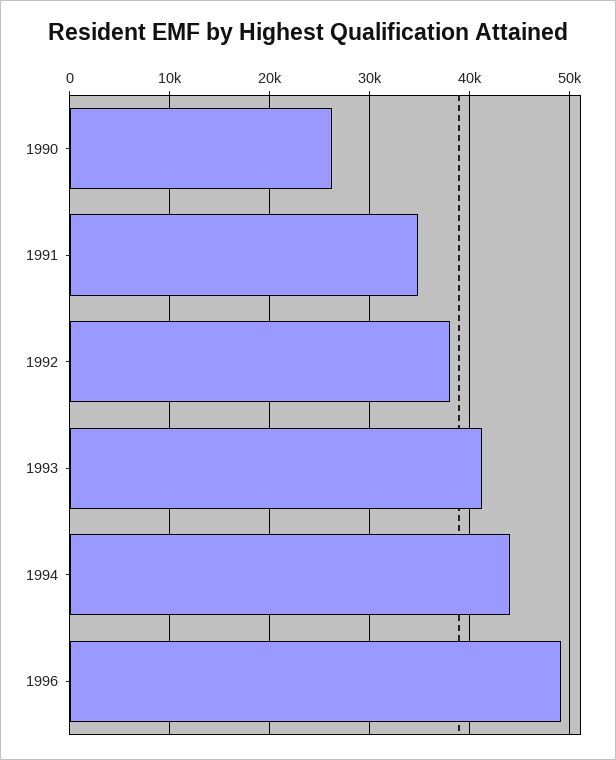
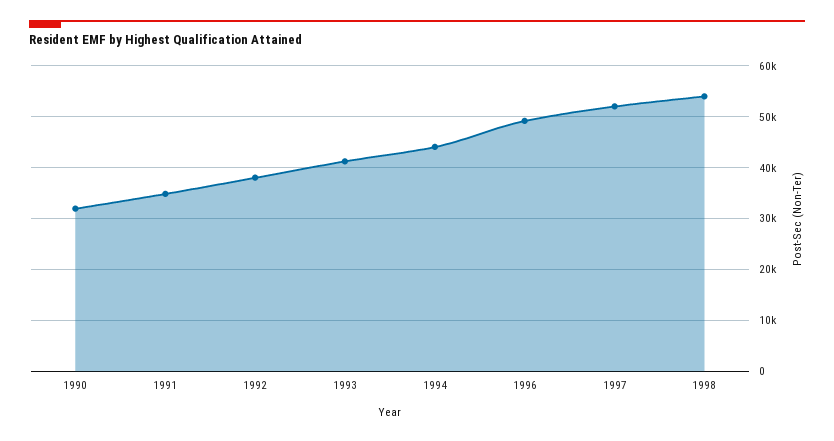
1990: 26000 -> 32000
1997: none -> 52000
1998: none -> 54000

